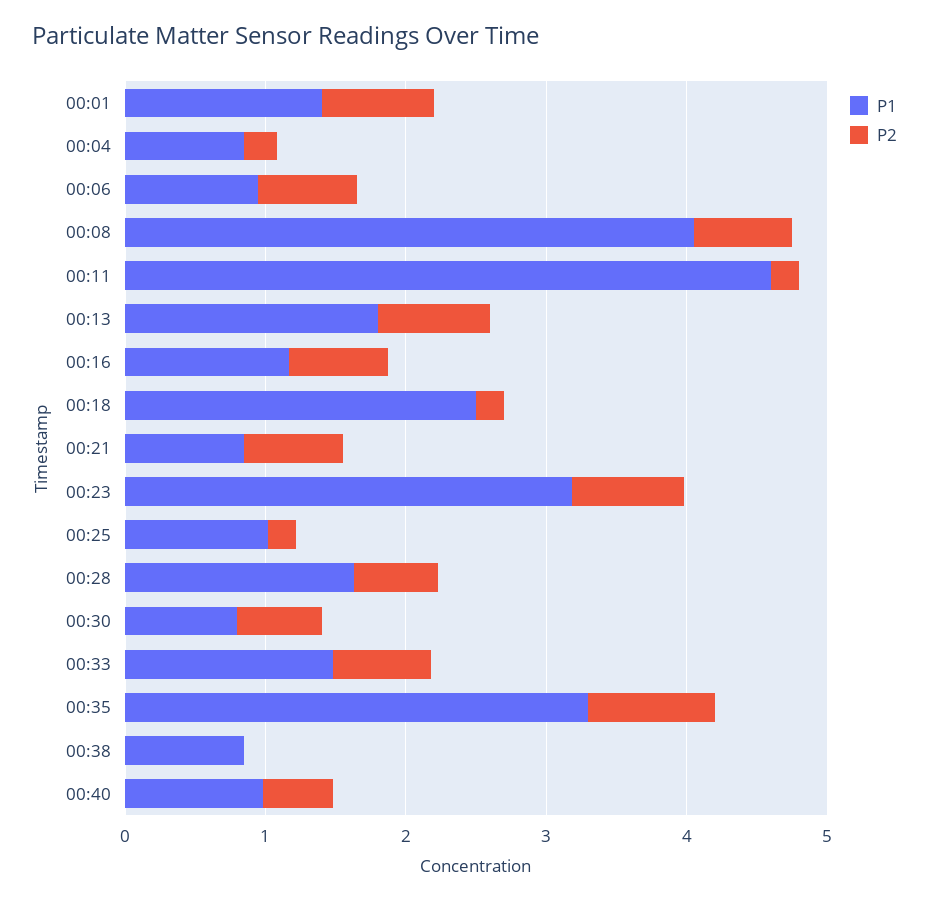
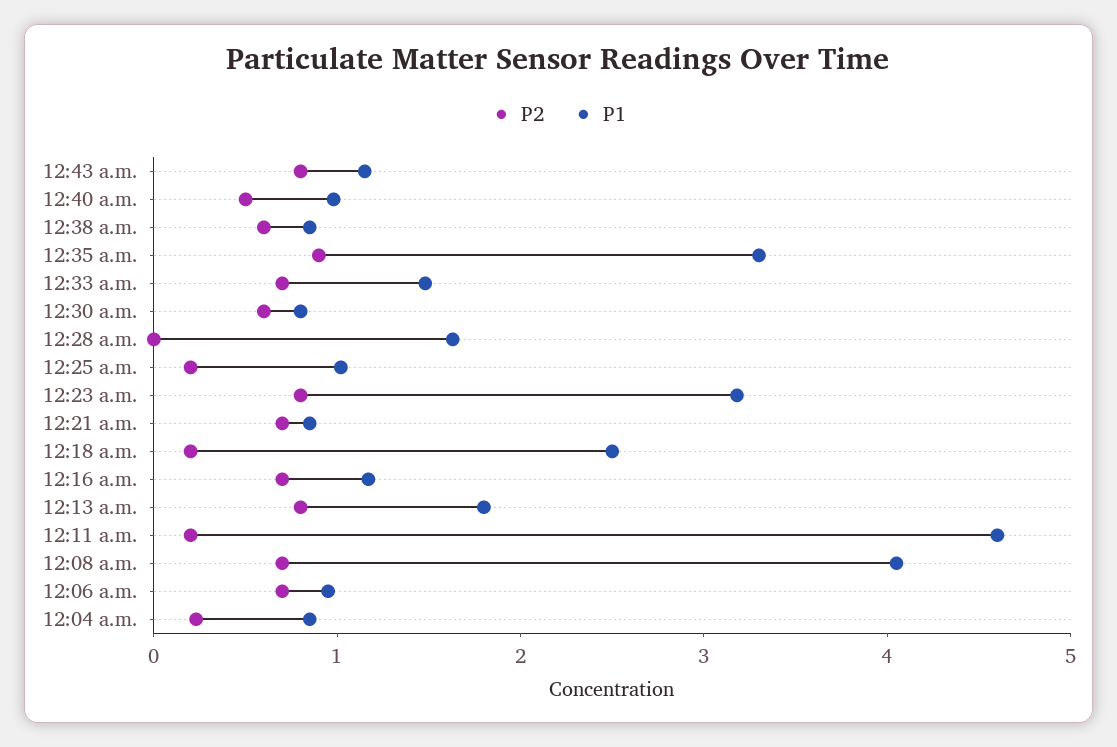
P1, 00:01: 1.4 -> none
P2, 00:01: 0.8 -> none
P2, 00:28: 0.6 -> 0
P2, 00:38: 0 -> 0.6
P2, 12:43 a.m.: none -> 0.8
P1, 12:43 a.m.: none -> 1.2

